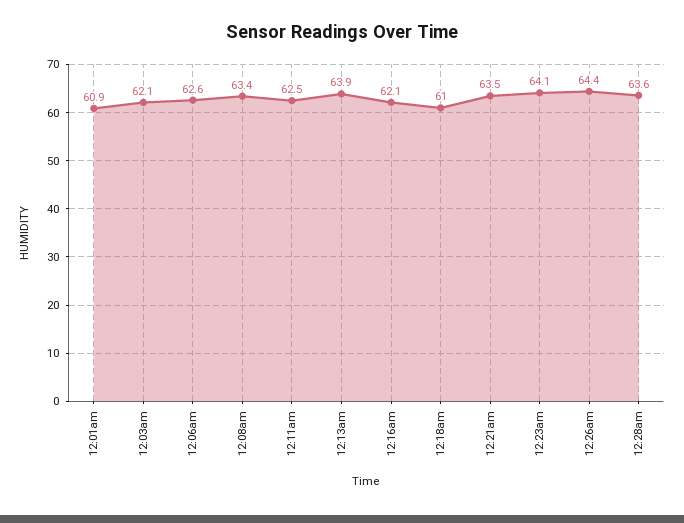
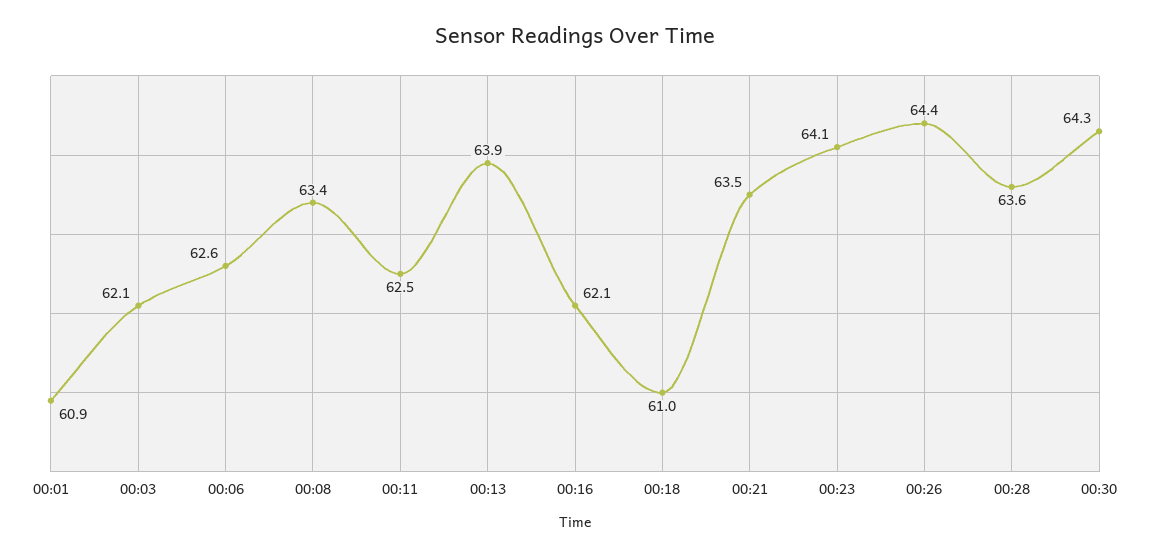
00:30: none -> 64.3

